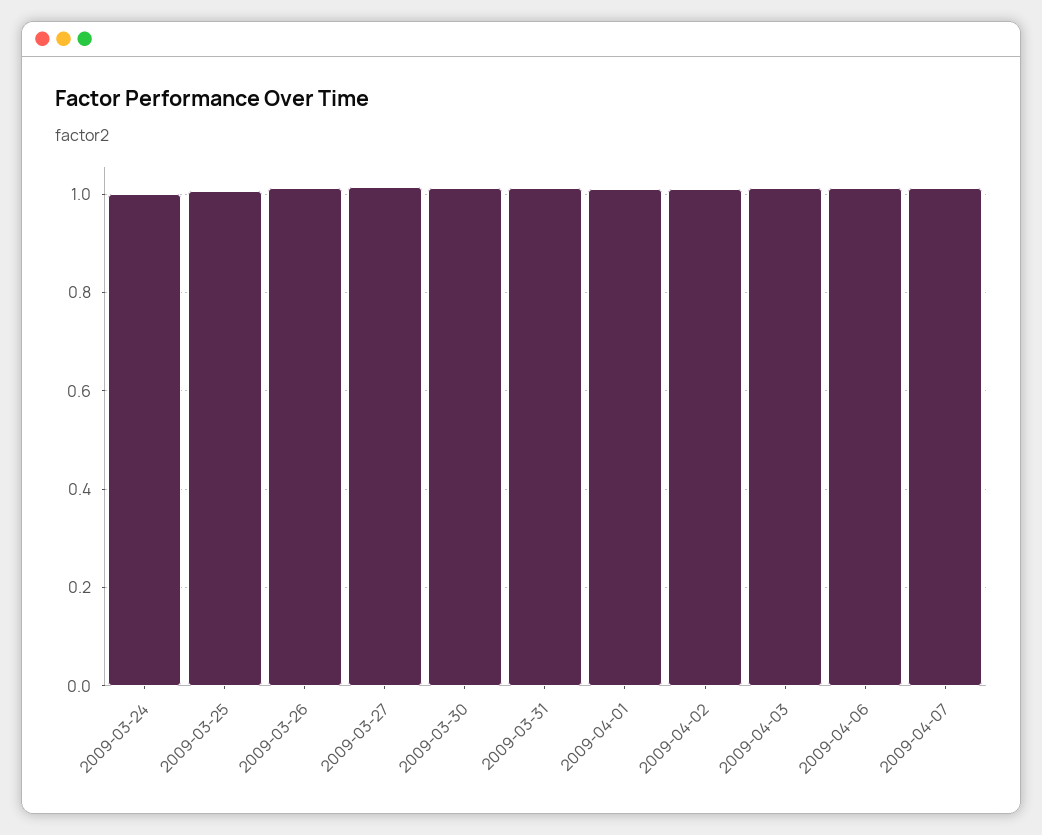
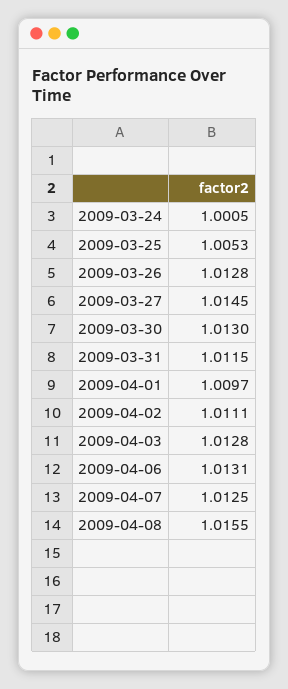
2009-04-08: none -> 1.0155

